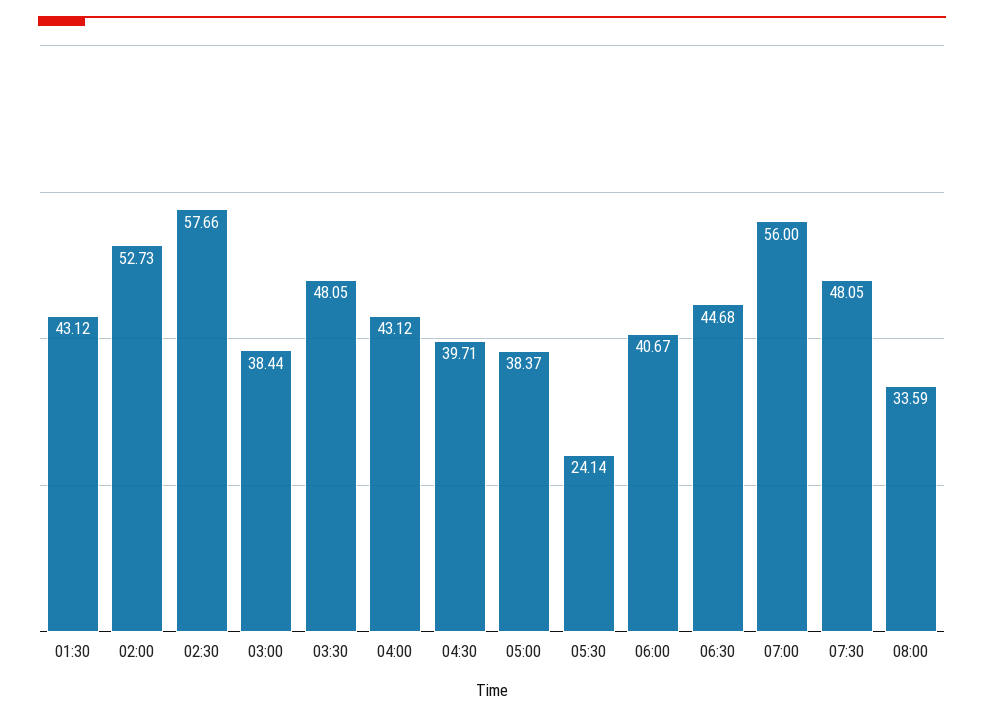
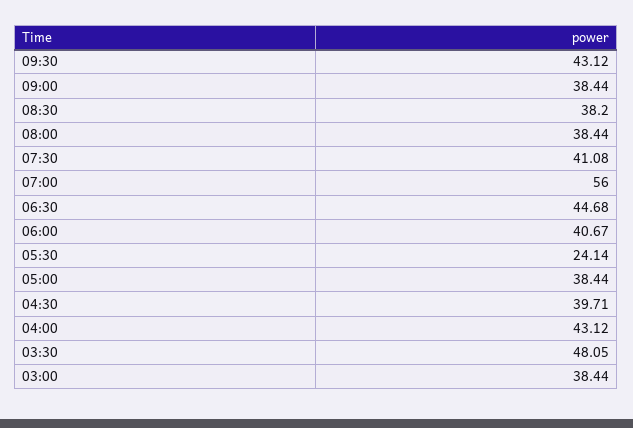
01:30: 43.12 -> none
02:00: 52.73 -> none
02:30: 57.66 -> none
05:00: 38.37 -> 38.44
07:30: 48.05 -> 41.08
08:00: 33.59 -> 38.44
09:30: none -> 43.12
09:00: none -> 38.44
08:30: none -> 38.2

